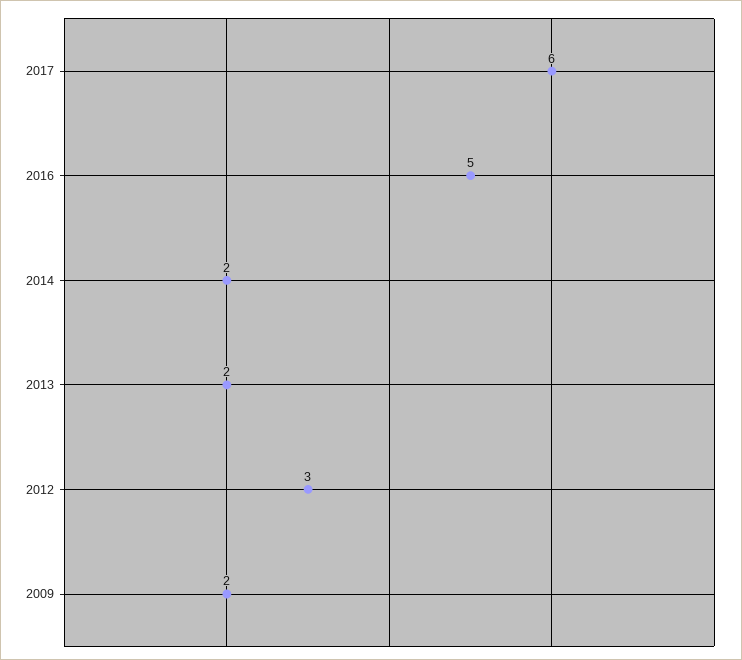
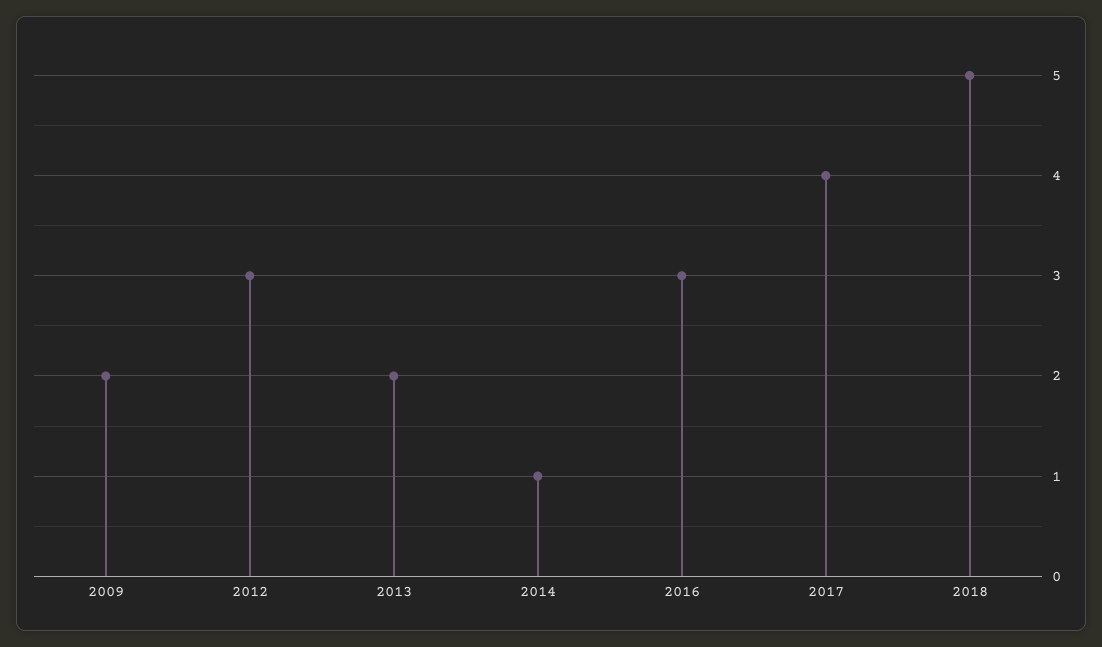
2017: 6 -> 4
2016: 5 -> 3
2014: 2 -> 1
2018: none -> 5

